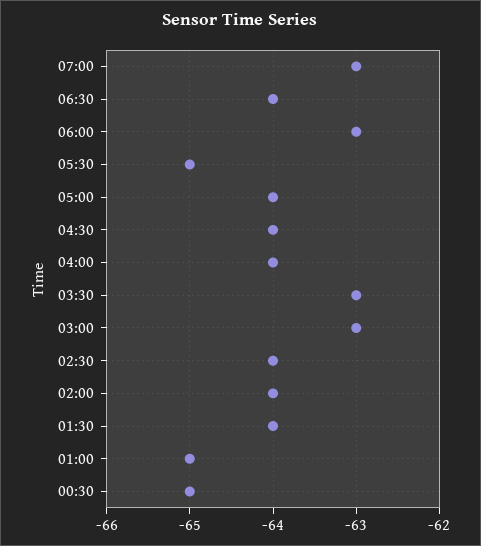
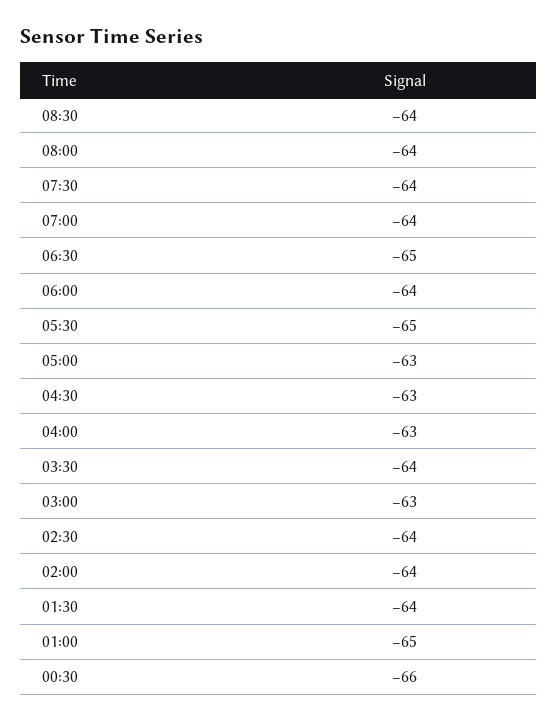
07:00: -63 -> -64
06:30: -64 -> -65
06:00: -63 -> -64
05:00: -64 -> -63
04:30: -64 -> -63
04:00: -64 -> -63
03:30: -63 -> -64
00:30: -65 -> -66
08:30: none -> -64
08:00: none -> -64
07:30: none -> -64

